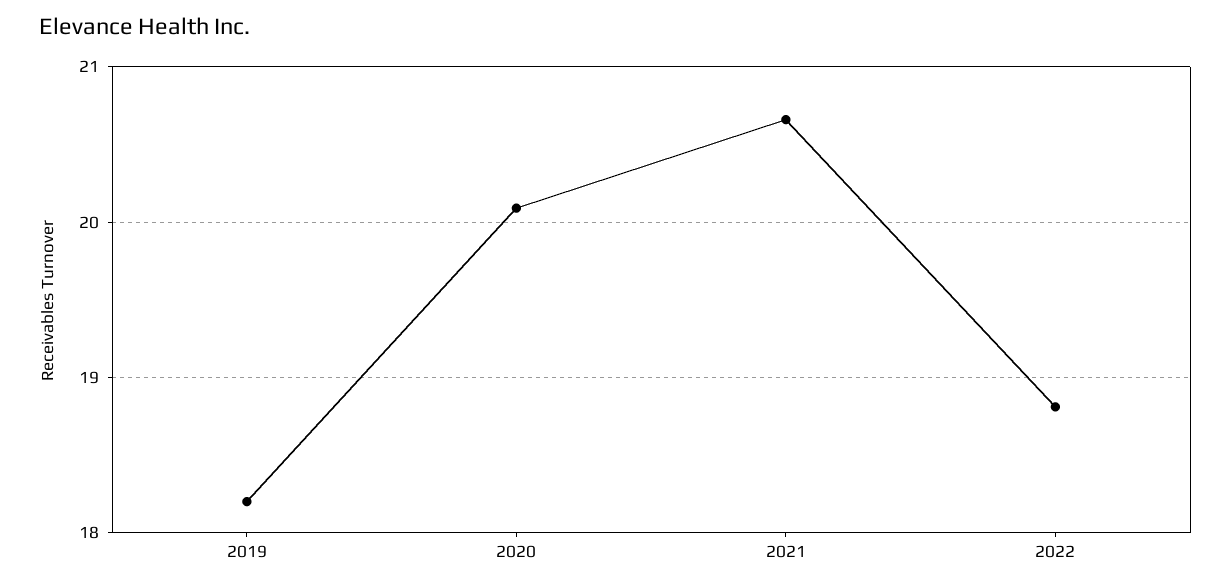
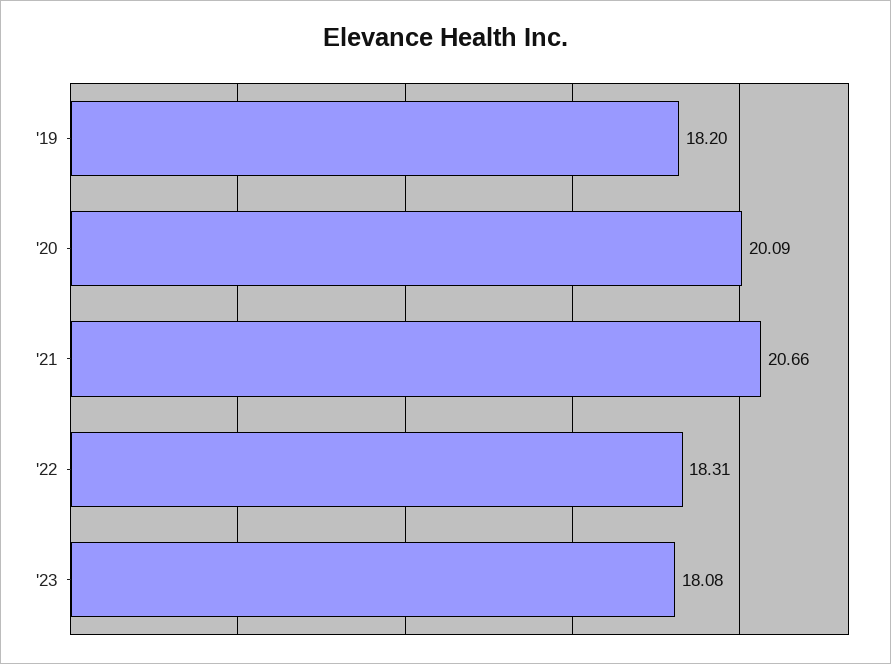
2022: 18.8 -> 18.31
'23: none -> 18.08

